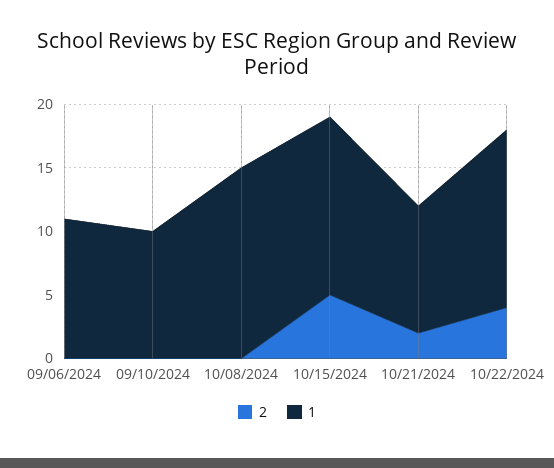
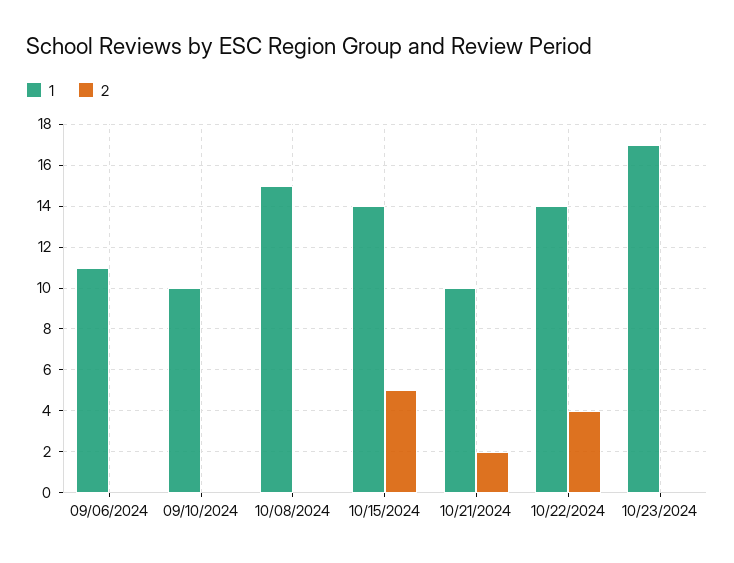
1, 10/23/2024: none -> 17
2, 10/23/2024: none -> 0

